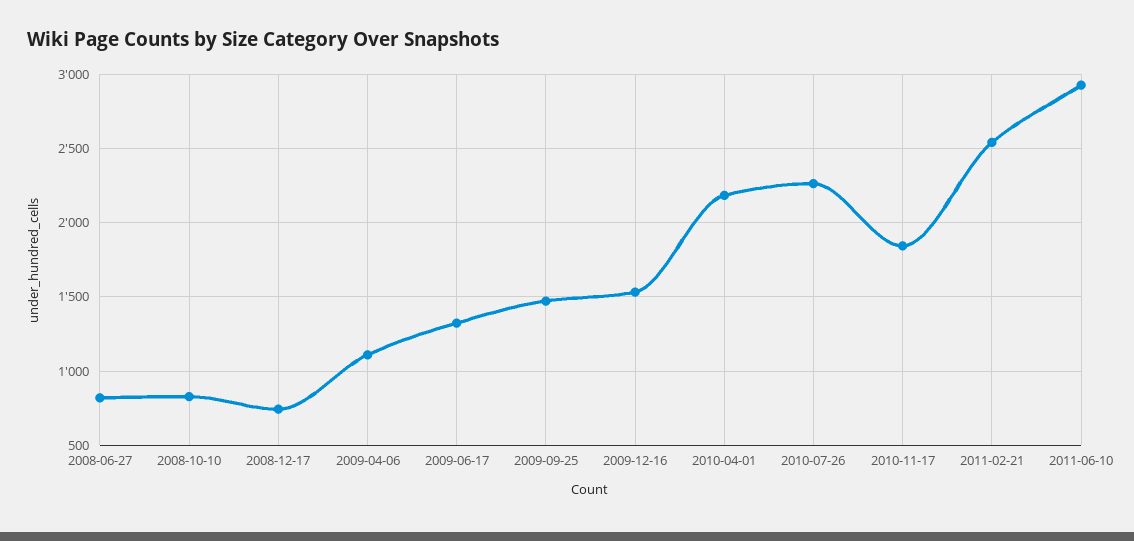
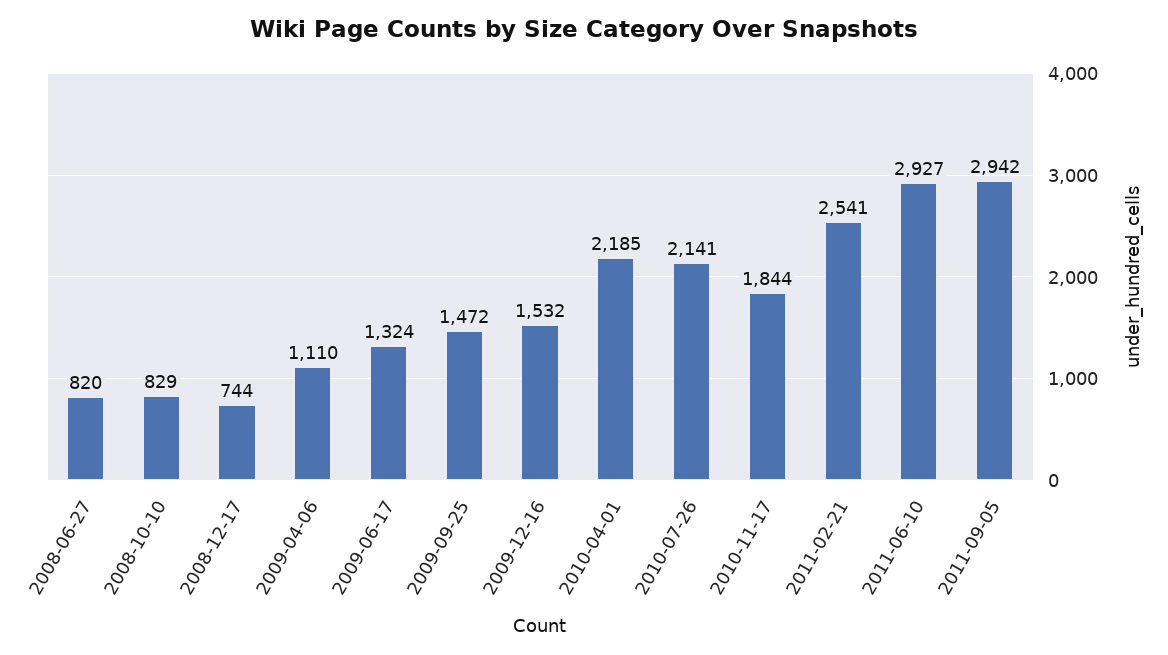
2010-07-26: 2250 -> 2141
2011-09-05: none -> 2942

